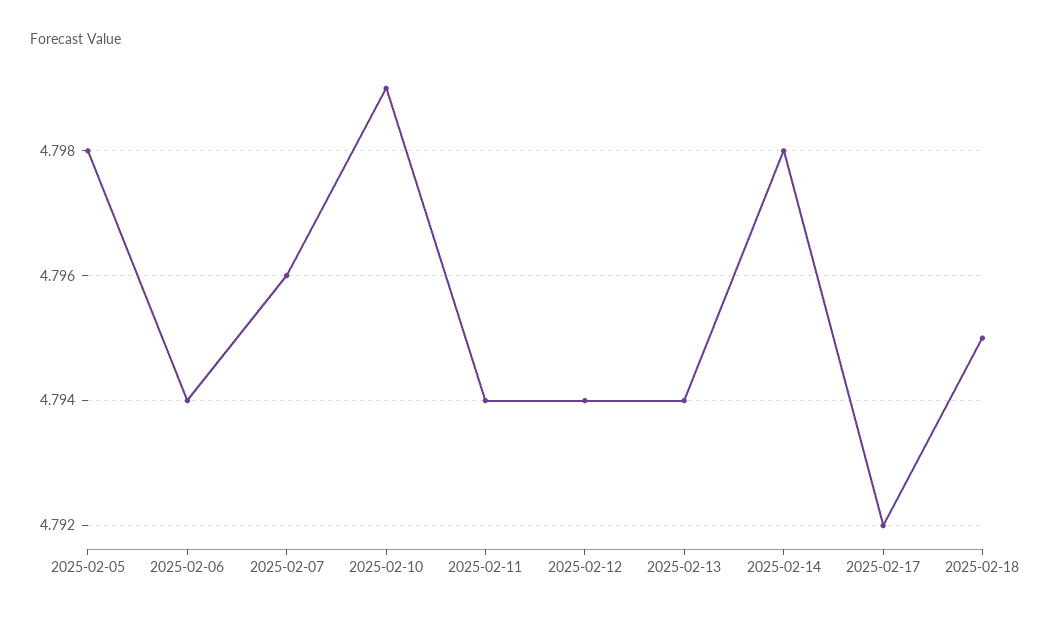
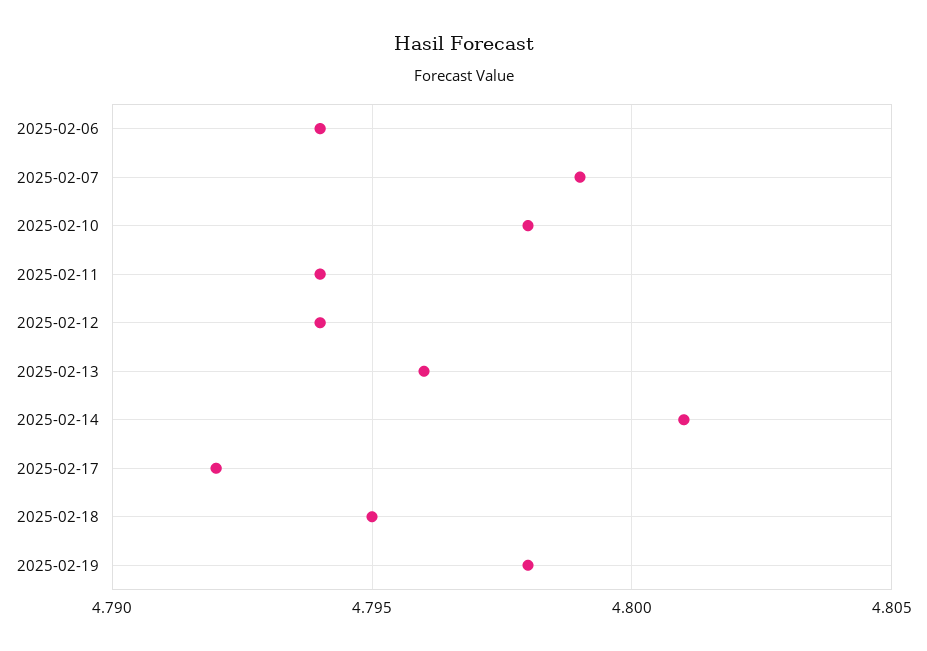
2025-02-05: 4.798 -> none
2025-02-07: 4.796 -> 4.799
2025-02-10: 4.799 -> 4.798
2025-02-13: 4.794 -> 4.796
2025-02-14: 4.798 -> 4.801
2025-02-19: none -> 4.798

